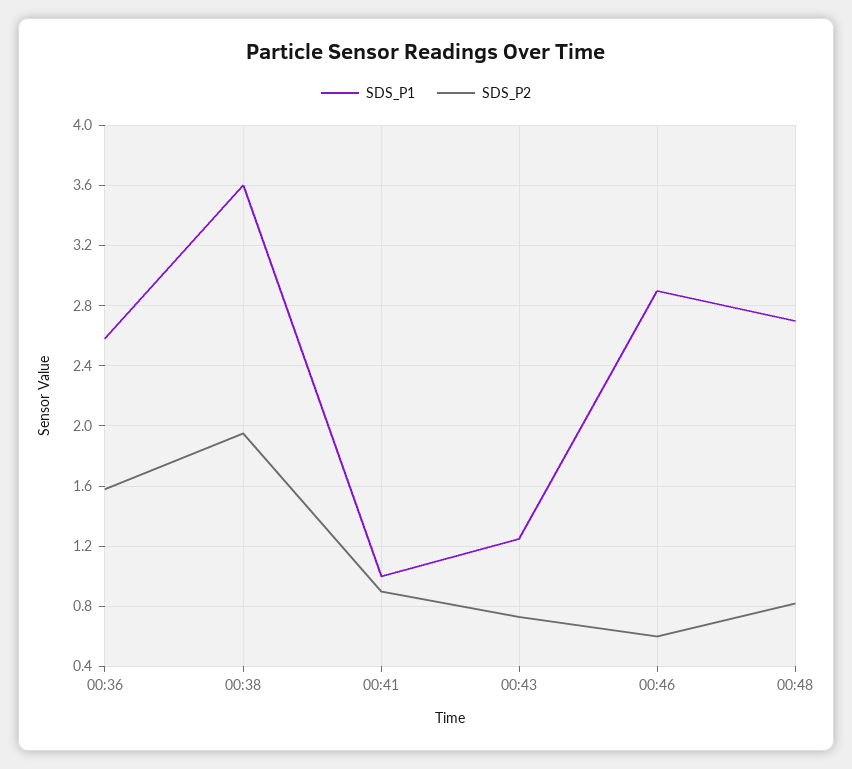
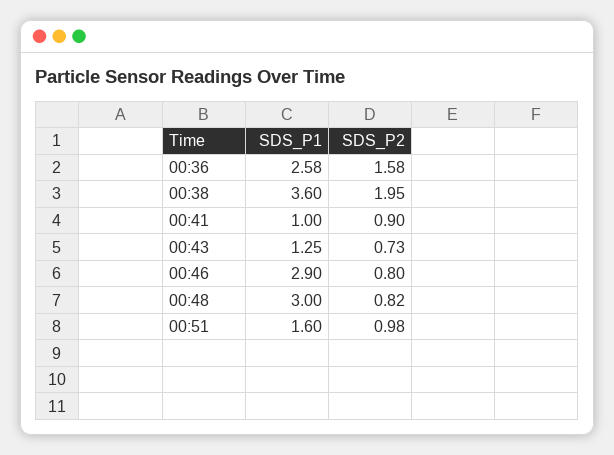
SDS_P2, 00:46: 0.6 -> 0.8
SDS_P1, 00:48: 2.7 -> 3
SDS_P1, 00:51: none -> 1.6
SDS_P2, 00:51: none -> 0.98

